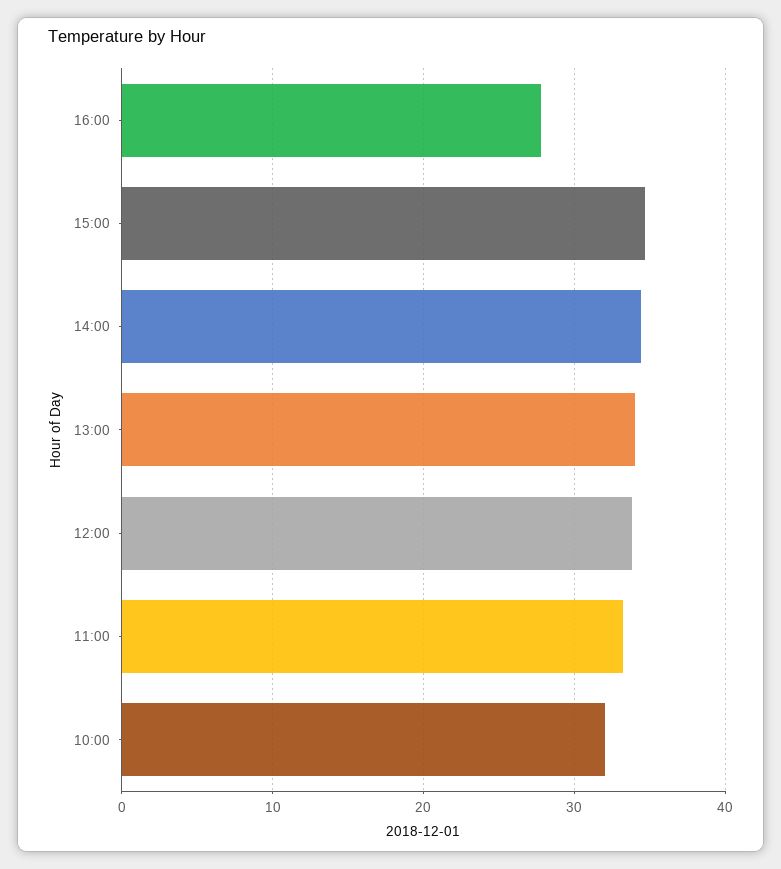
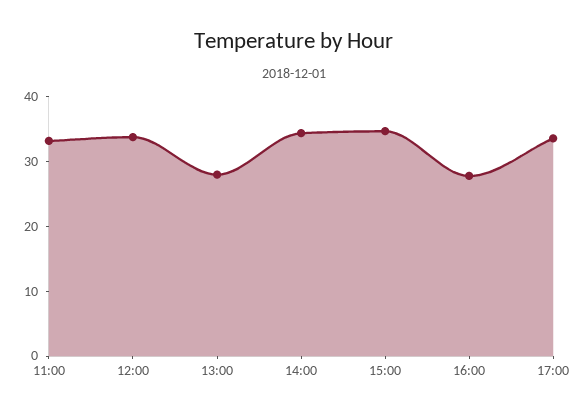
13:00: 34 -> 28
10:00: 32 -> none
17:00: none -> 34

